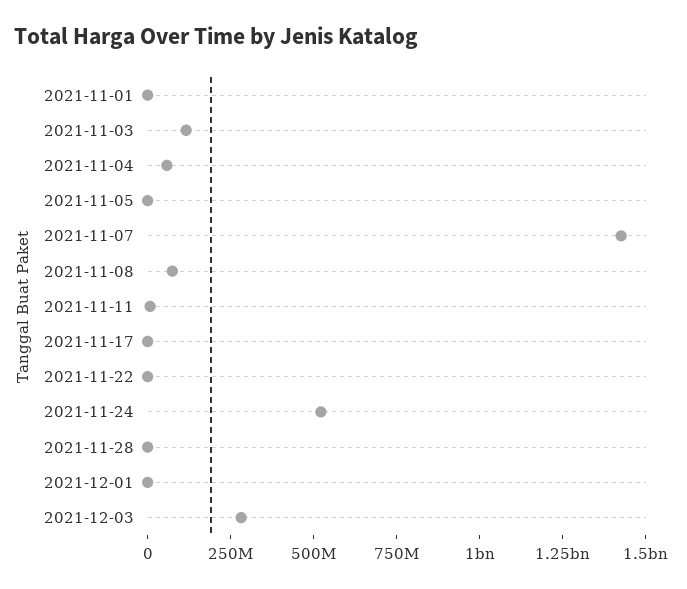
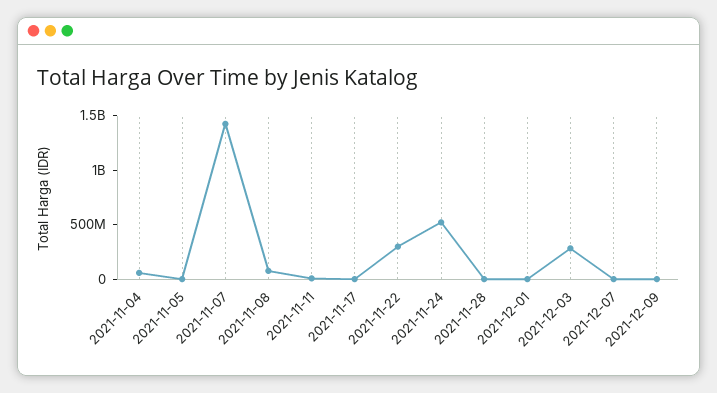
2021-11-01: 0 -> none
2021-11-03: 100000000 -> none
2021-11-22: 0 -> 300000000
2021-12-07: none -> 0
2021-12-09: none -> 0

